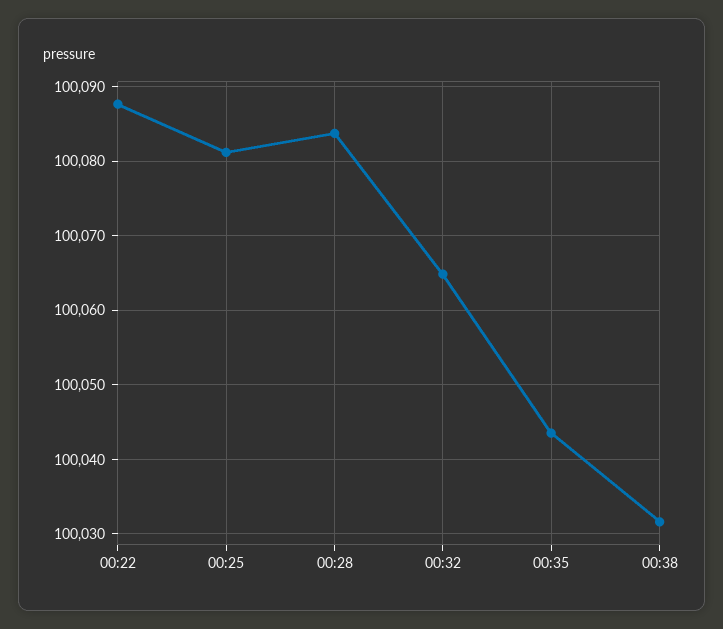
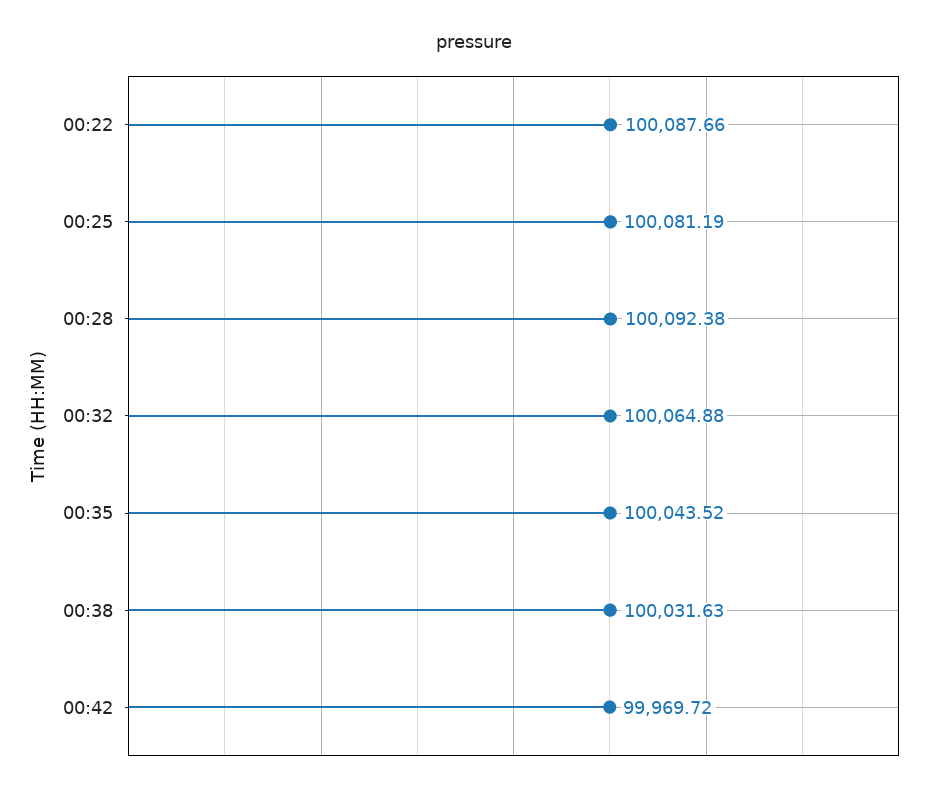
00:28: 100084 -> 100092.38
00:42: none -> 99969.72

